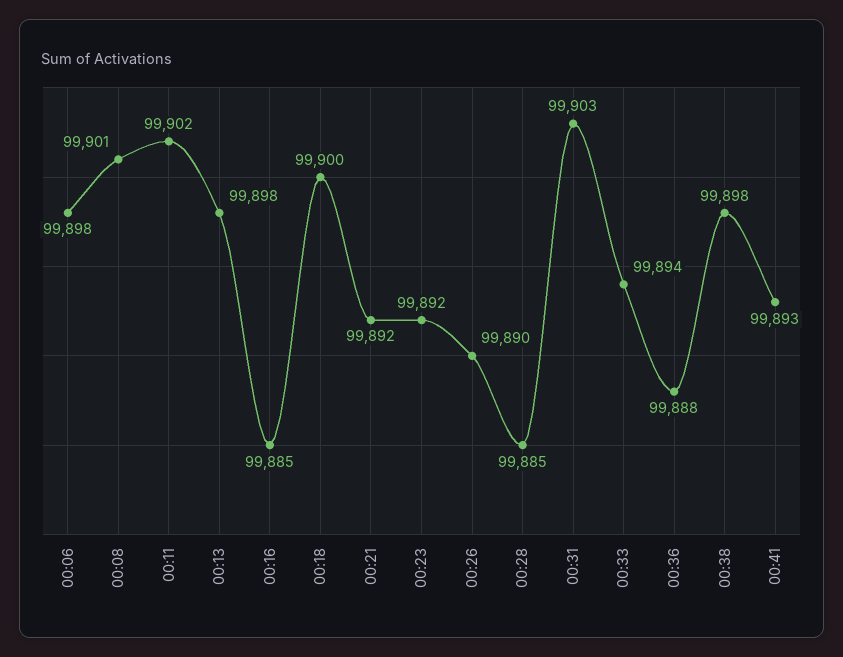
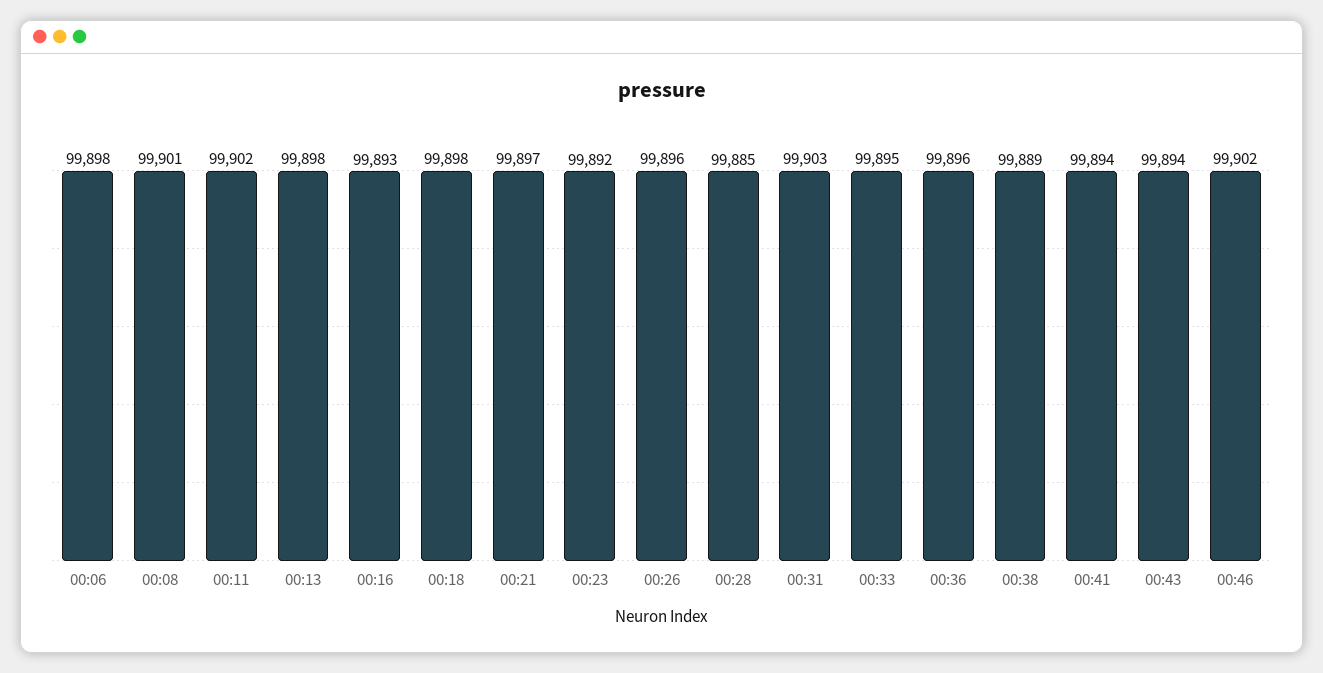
00:16: 99885 -> 99893
00:18: 99900 -> 99898
00:21: 99892 -> 99897
00:26: 99890 -> 99896
00:33: 99894 -> 99895
00:36: 99888 -> 99896
00:38: 99898 -> 99889
00:41: 99893 -> 99894
00:43: none -> 99894
00:46: none -> 99902

